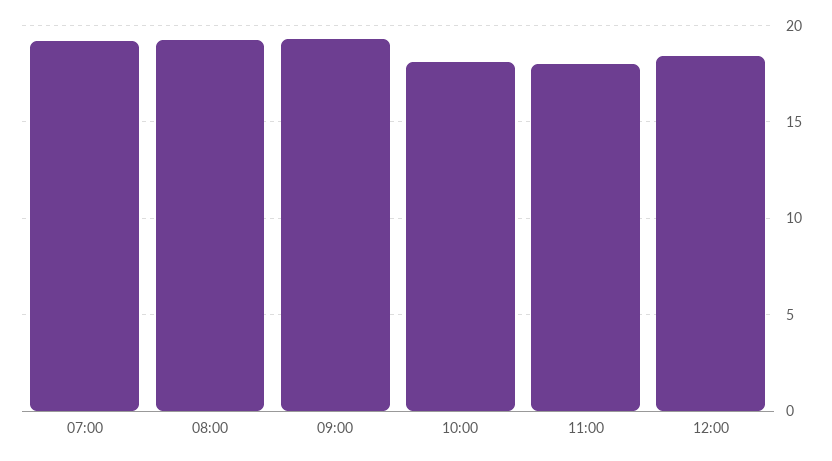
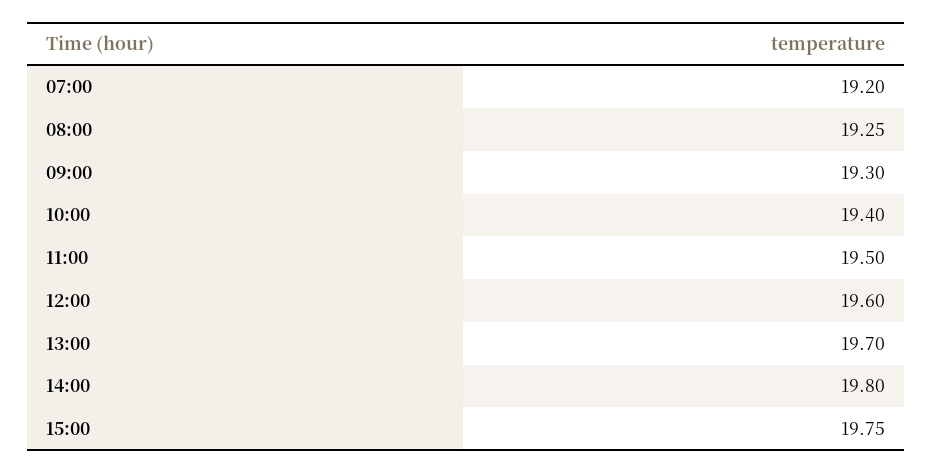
10:00: 18 -> 19.4
11:00: 18 -> 19.5
12:00: 18.5 -> 19.6
13:00: none -> 19.7
14:00: none -> 19.8
15:00: none -> 19.75

